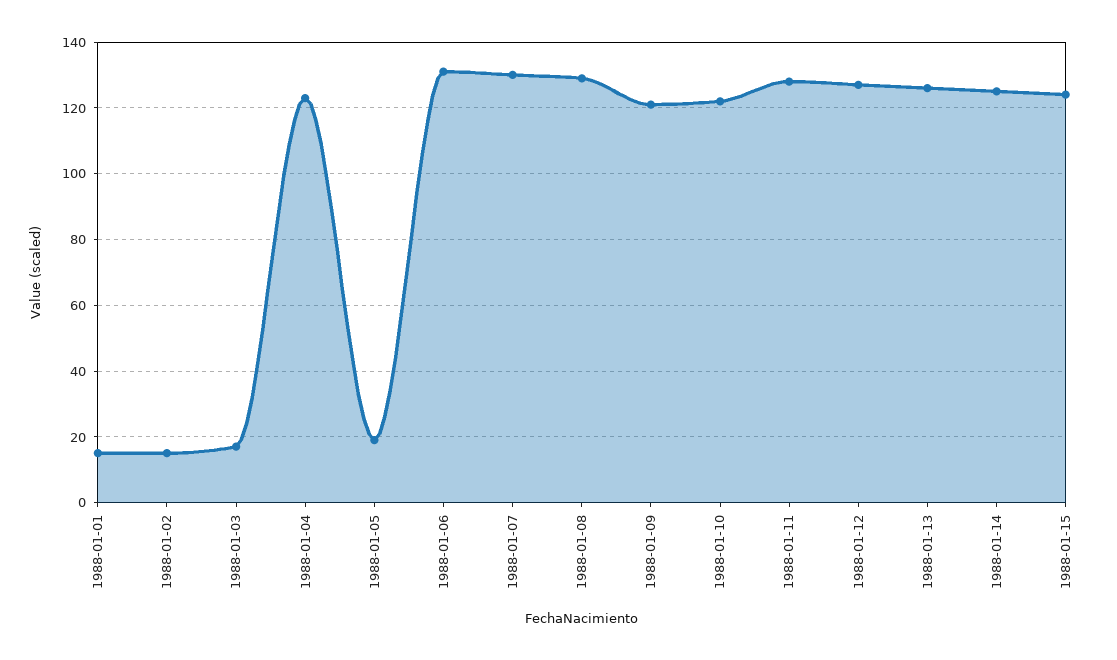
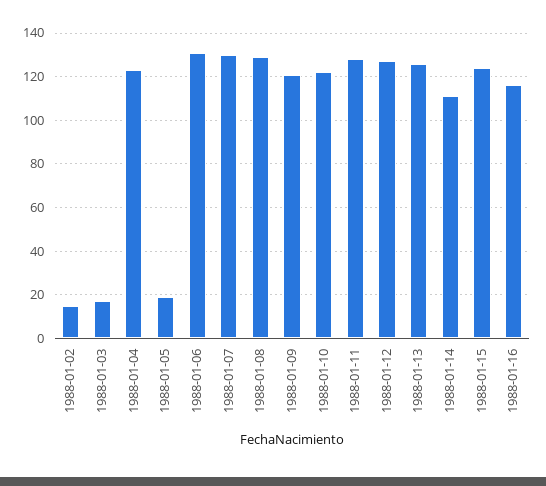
1988-01-01: 15 -> none
1988-01-14: 125 -> 110
1988-01-16: none -> 115

